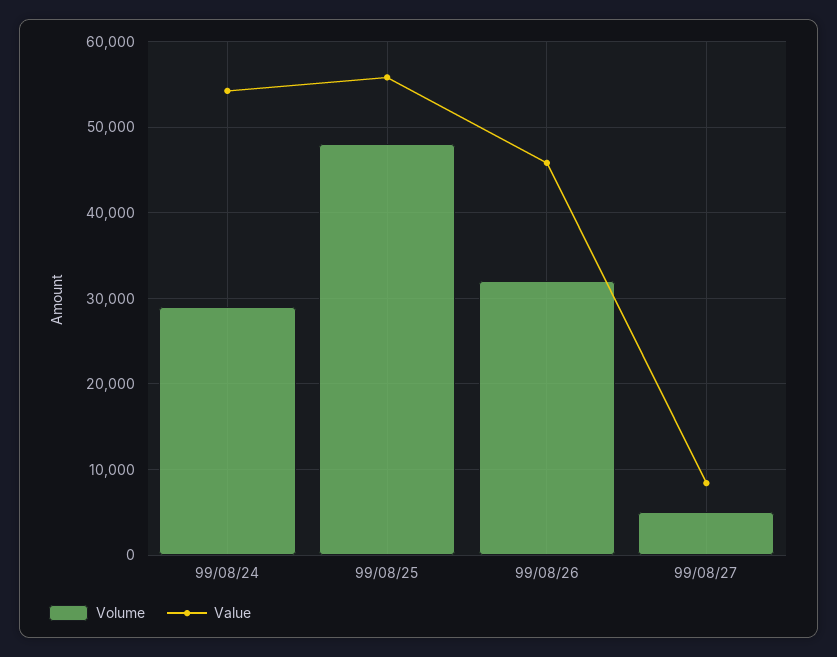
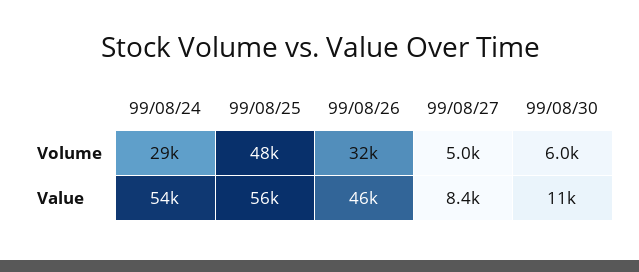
Volume, 99/08/30: none -> 6000
Value, 99/08/30: none -> 11000

